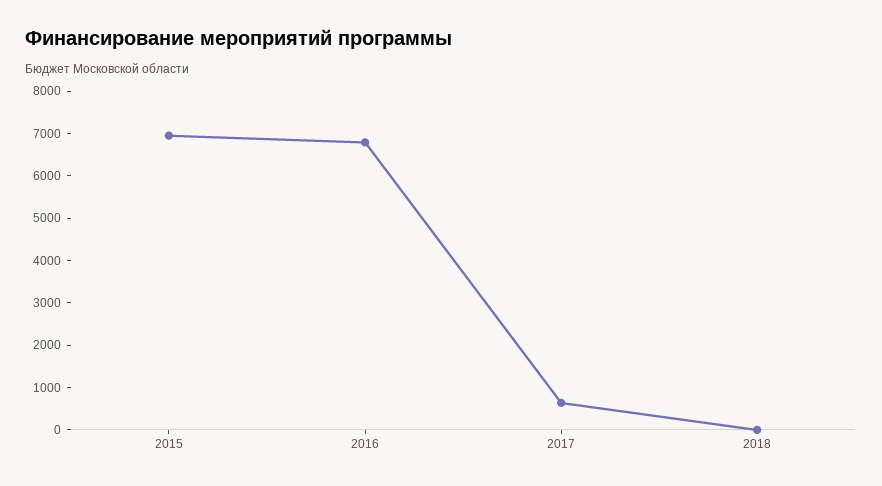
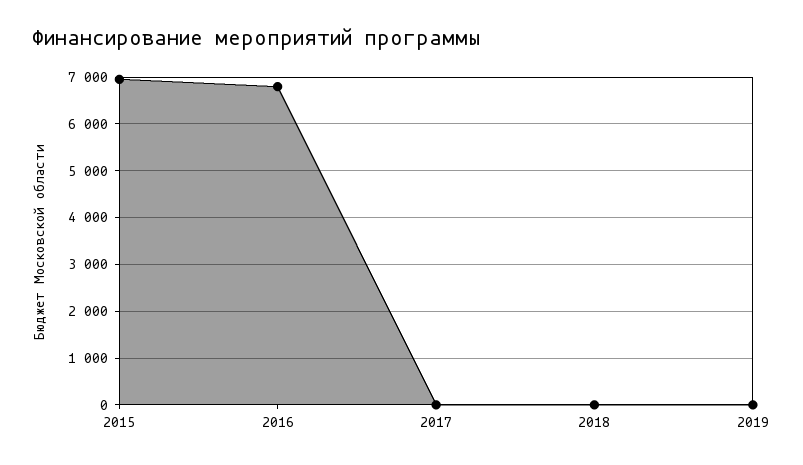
2017: 600 -> 0
2019: none -> 0

